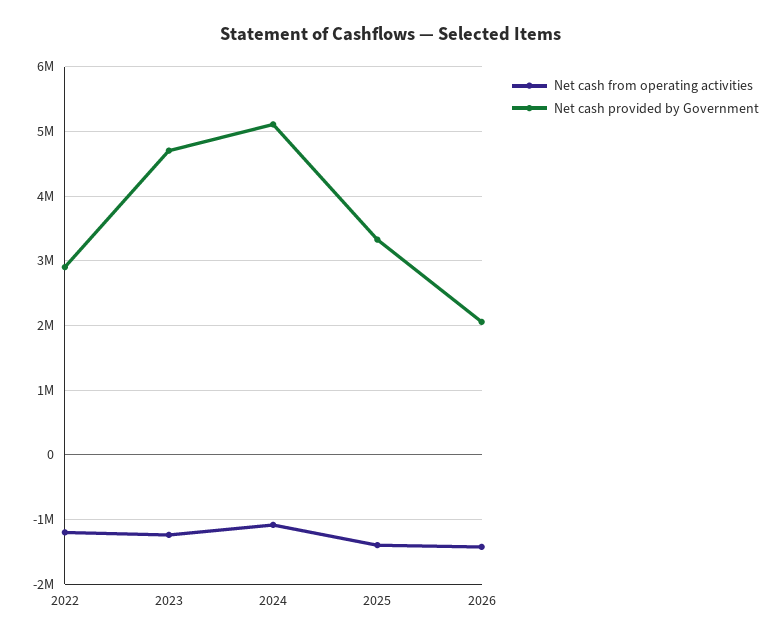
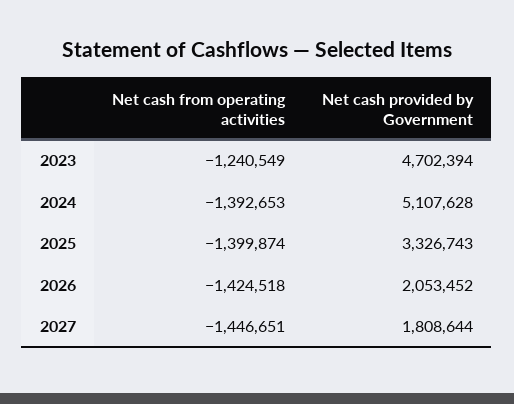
Net cash from operating activities, 2022: -1200000 -> none
Net cash provided by Government, 2022: 2900000 -> none
Net cash from operating activities, 2024: -1100000 -> -1392653
Net cash from operating activities, 2027: none -> -1446651
Net cash provided by Government, 2027: none -> 1808644

